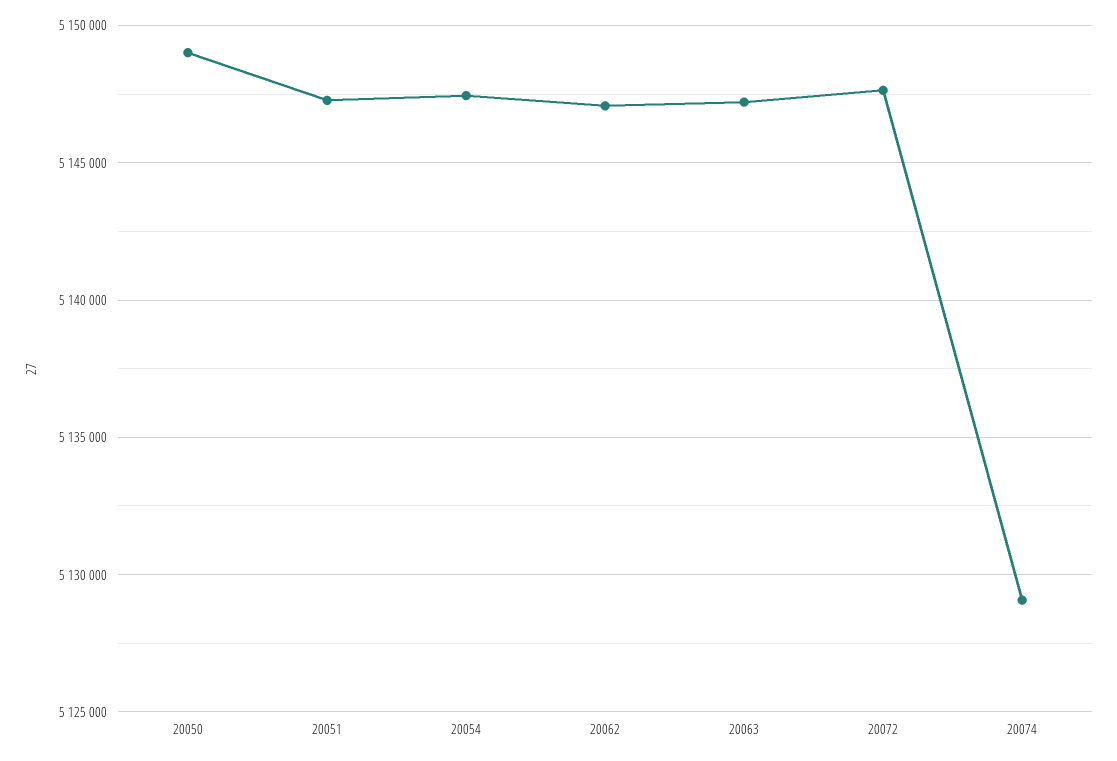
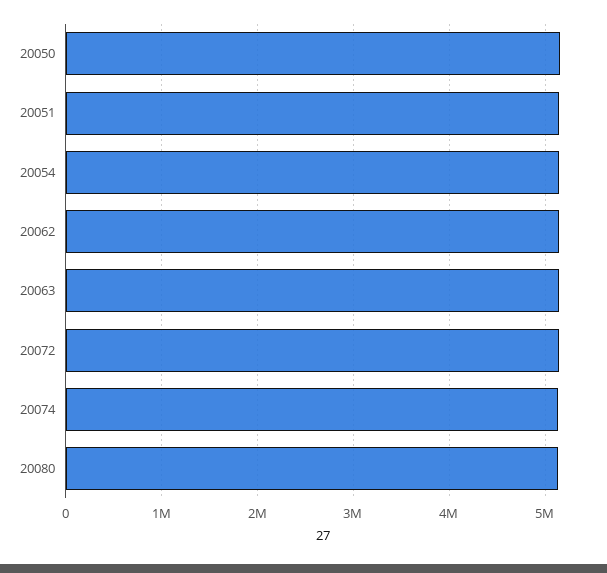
20080: none -> 5100000

